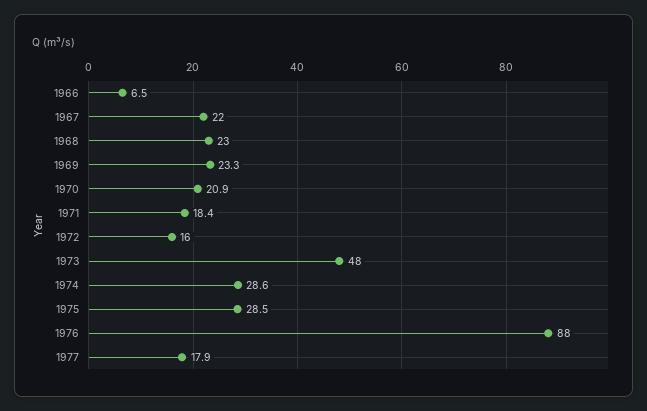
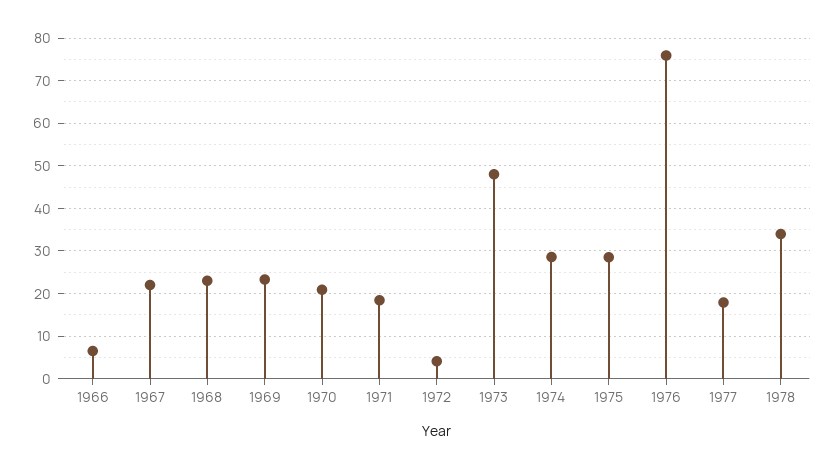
1972: 16 -> 4
1976: 88 -> 76
1978: none -> 34

